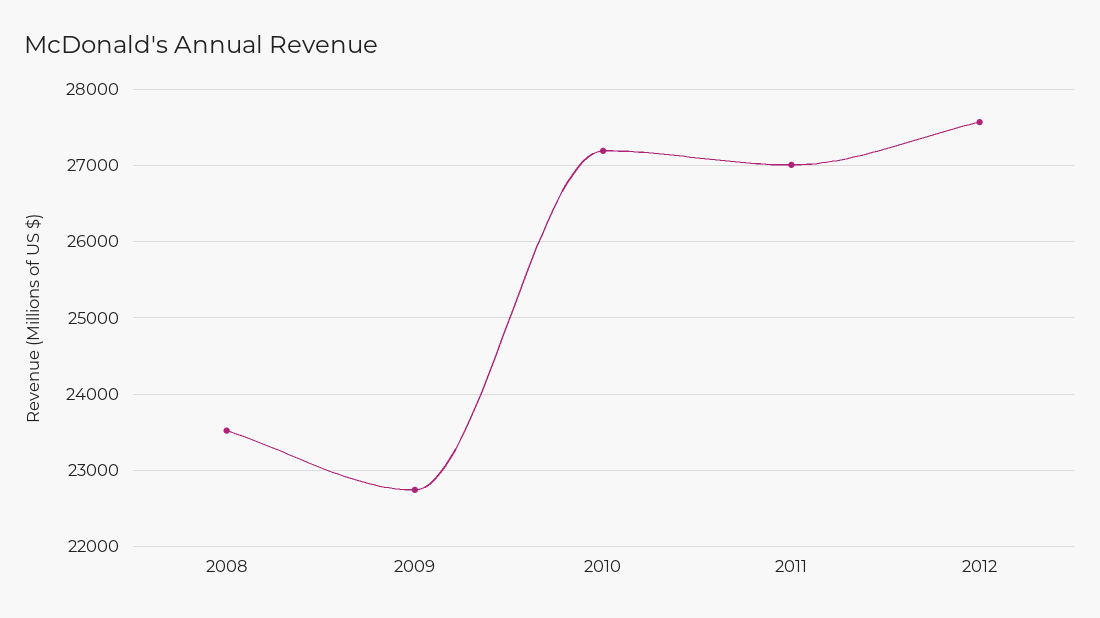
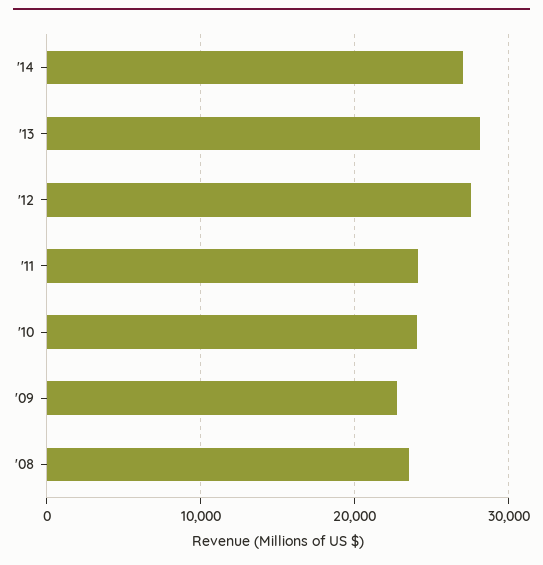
2010: 27200 -> 24000
2011: 27000 -> 24000
'14: none -> 27000
'13: none -> 28000

